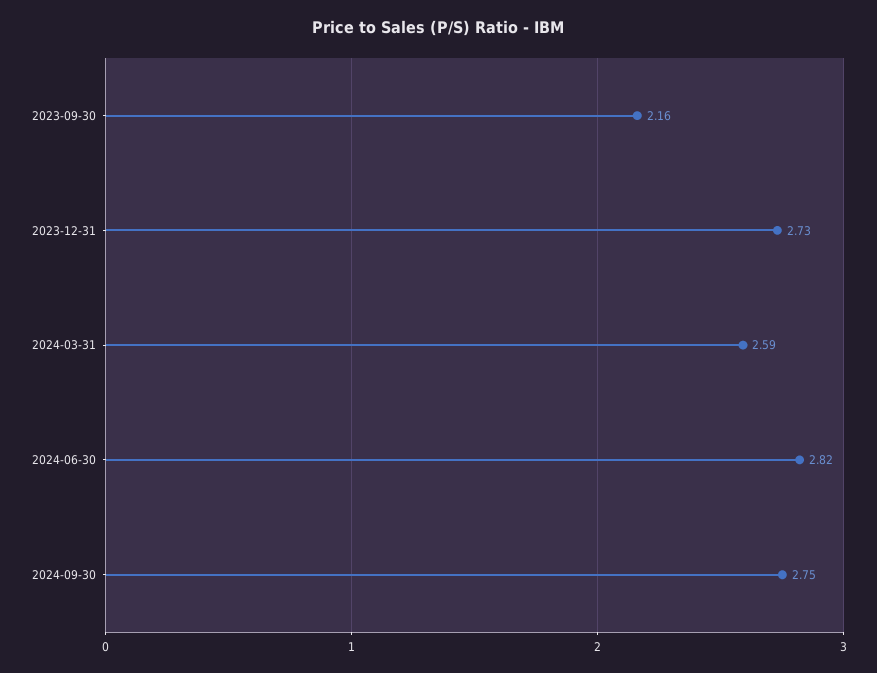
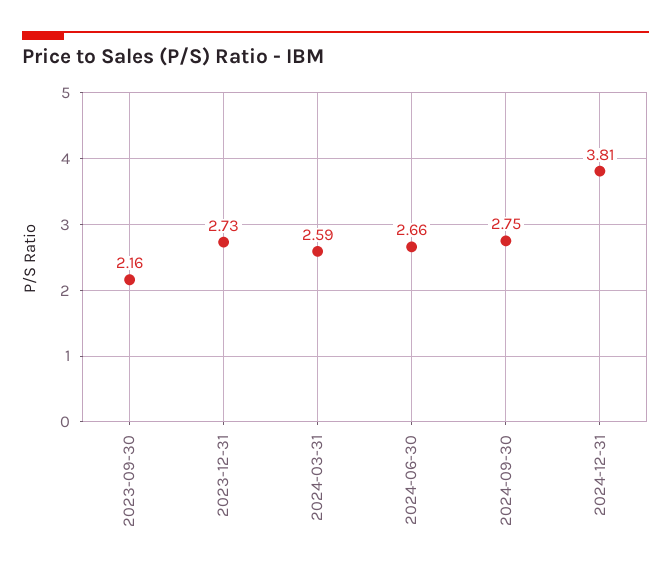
2024-06-30: 2.82 -> 2.66
2024-12-31: none -> 3.81

